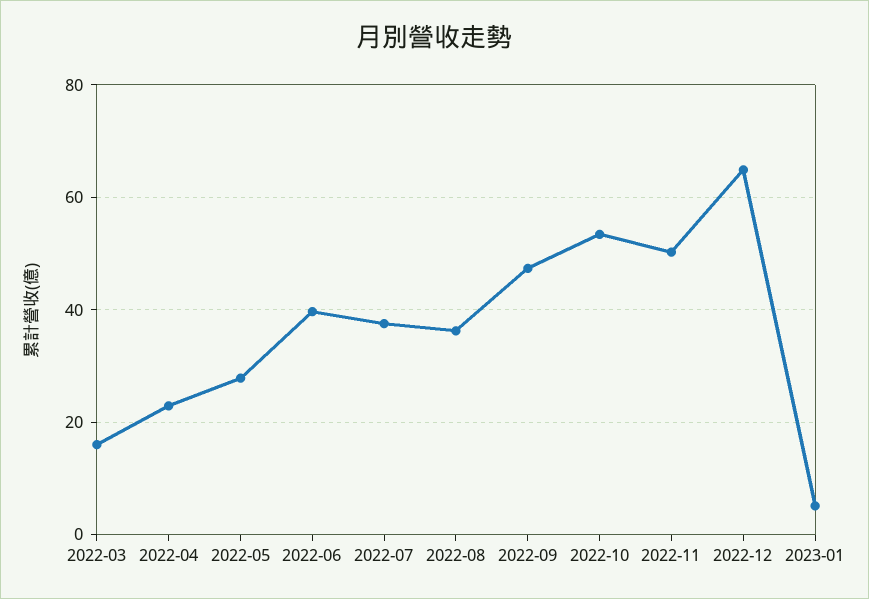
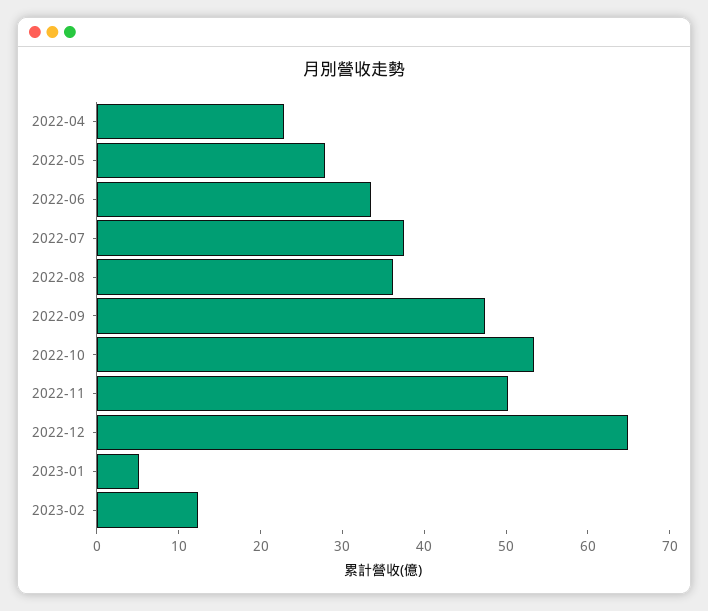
2022-03: 16 -> none
2022-06: 40 -> 34
2023-02: none -> 12

